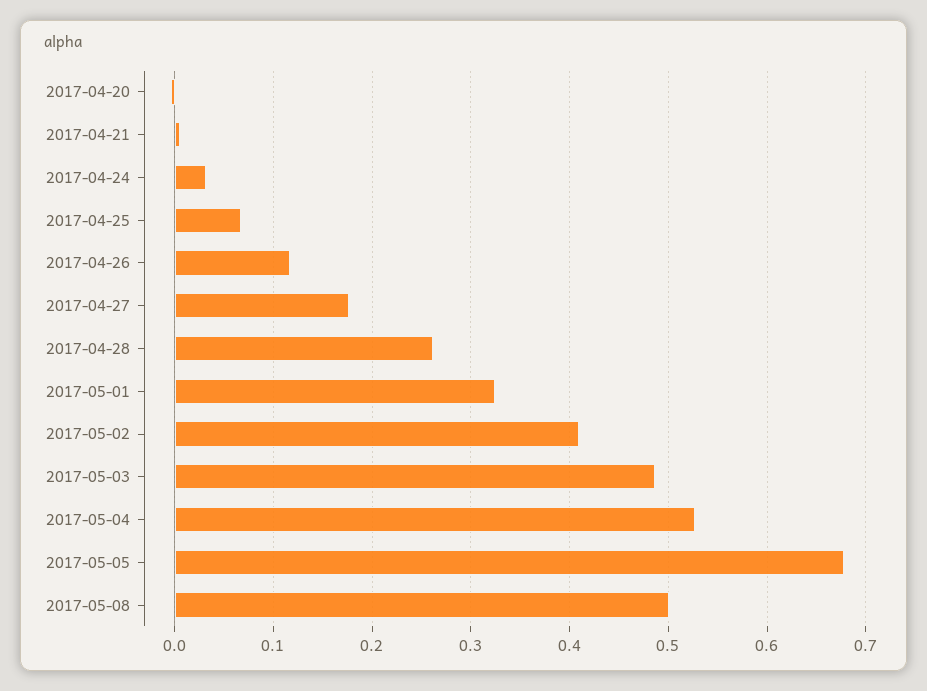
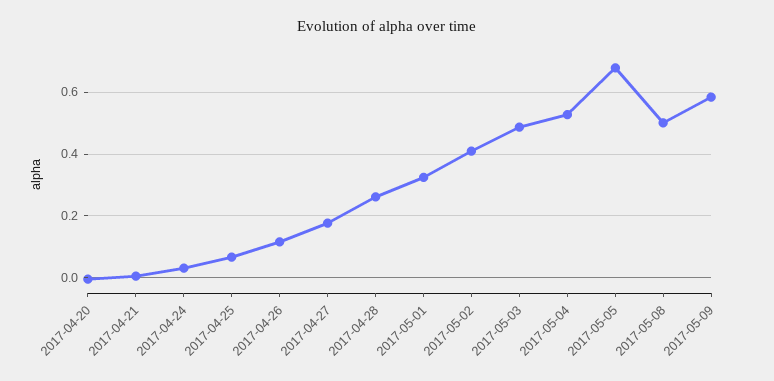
2017-05-09: none -> 0.58

